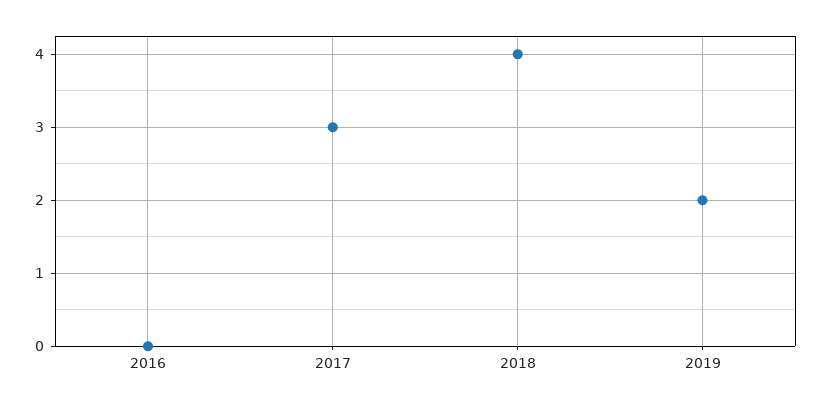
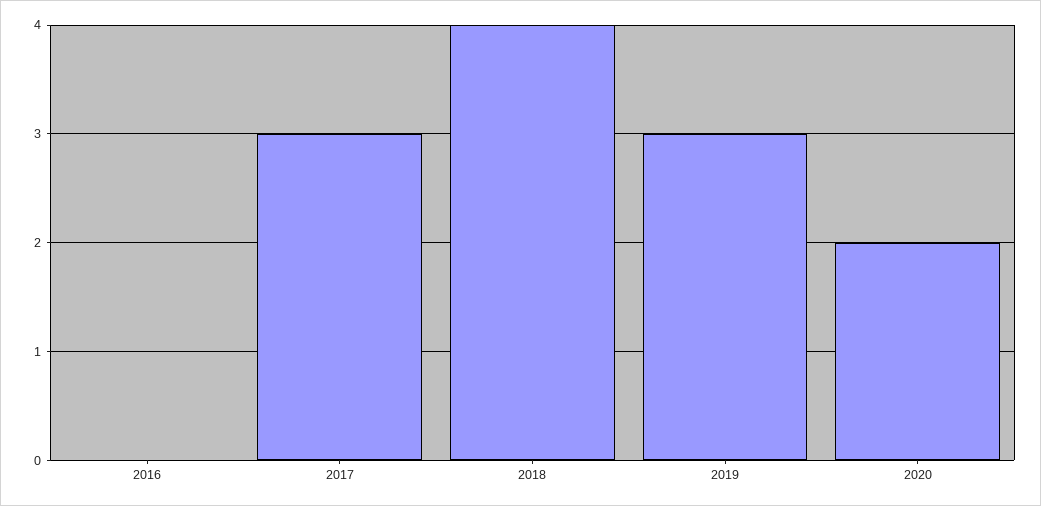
2019: 2 -> 3
2020: none -> 2

